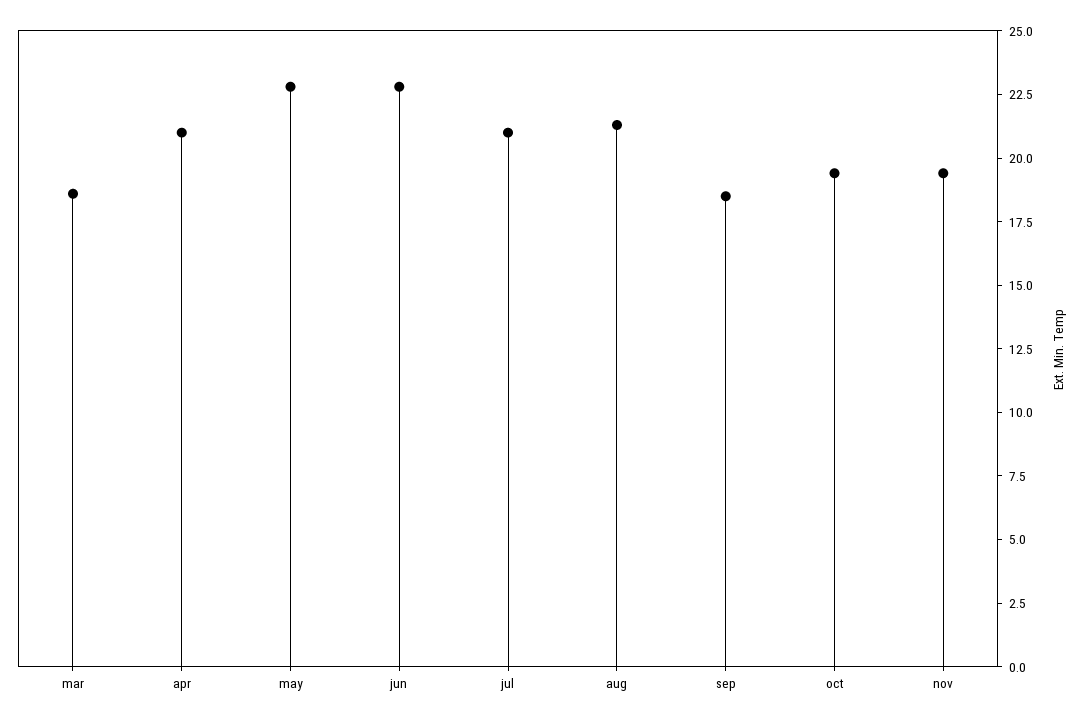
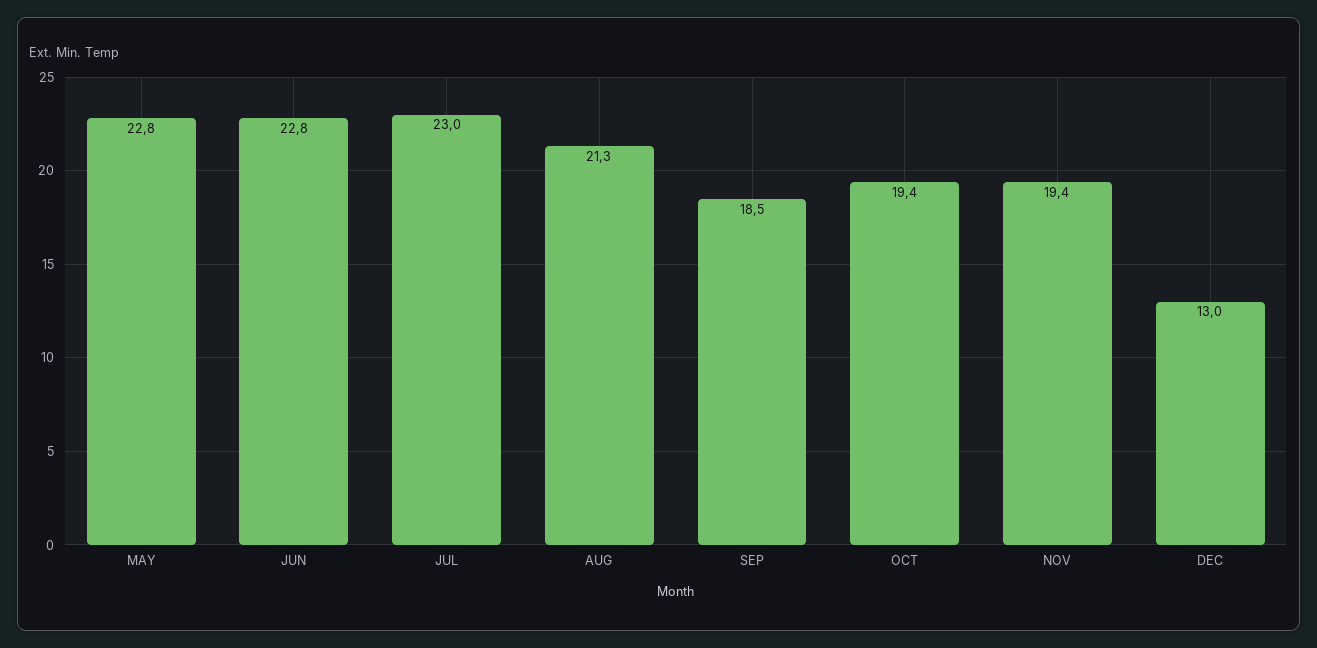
mar: 18.5 -> none
apr: 21 -> none
jul: 21 -> 23
DEC: none -> 13

